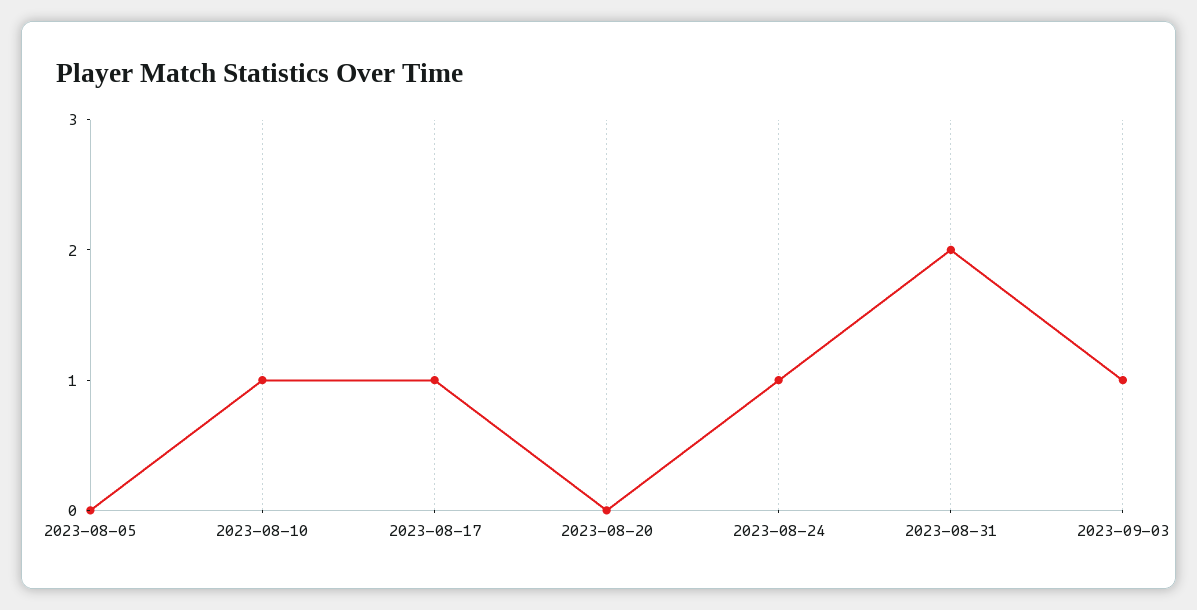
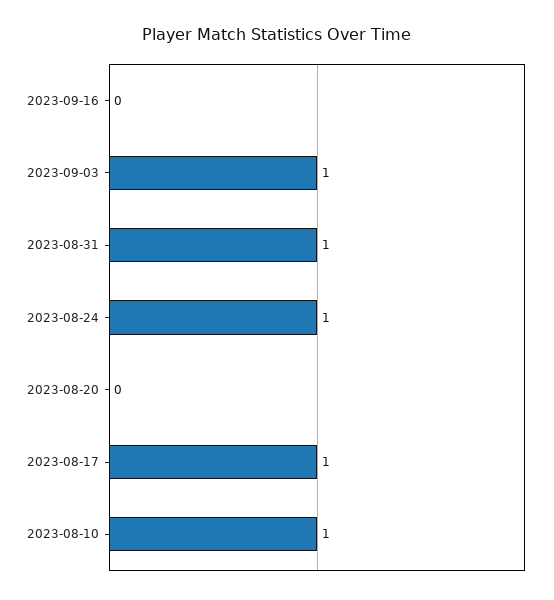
2023-08-05: 0 -> none
2023-08-31: 2 -> 1
2023-09-16: none -> 0

